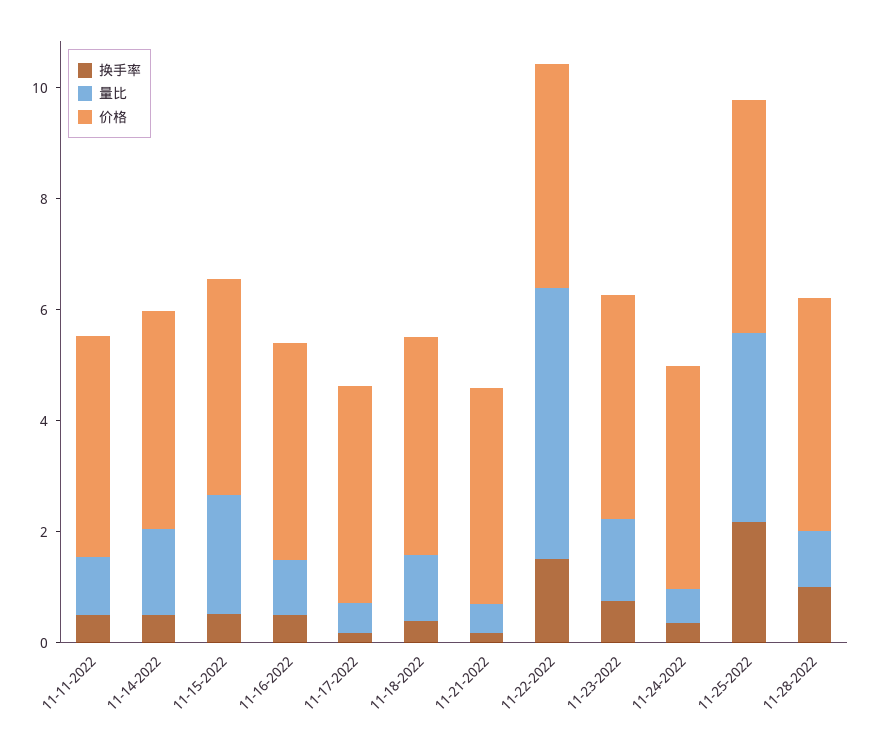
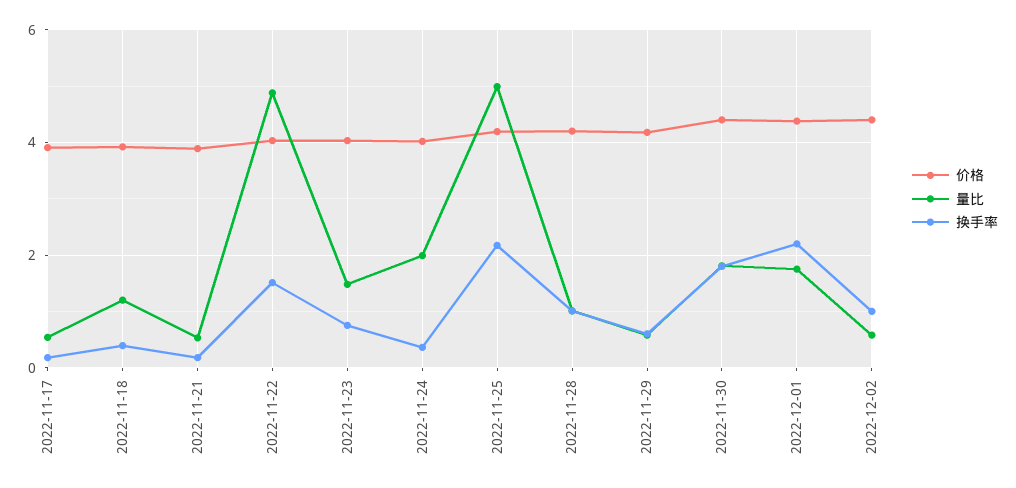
换手率, 11-11-2022: 0.5 -> none
量比, 11-11-2022: 1 -> none
价格, 11-11-2022: 4 -> none
换手率, 11-14-2022: 0.5 -> none
量比, 11-14-2022: 1.5 -> none
价格, 11-14-2022: 4 -> none
换手率, 11-15-2022: 0.5 -> none
量比, 11-15-2022: 2 -> none
价格, 11-15-2022: 4 -> none
换手率, 11-16-2022: 0.5 -> none
量比, 11-16-2022: 1 -> none
价格, 11-16-2022: 4 -> none
量比, 11-24-2022: 0.5 -> 2
量比, 11-25-2022: 3.5 -> 5
价格, 2022-11-29: none -> 4.2
量比, 2022-11-29: none -> 0.6
换手率, 2022-11-29: none -> 0.6
价格, 2022-11-30: none -> 4.4
量比, 2022-11-30: none -> 1.8
换手率, 2022-11-30: none -> 1.8
价格, 2022-12-01: none -> 4.4
量比, 2022-12-01: none -> 1.8
换手率, 2022-12-01: none -> 2.2
价格, 2022-12-02: none -> 4.4
量比, 2022-12-02: none -> 0.6
换手率, 2022-12-02: none -> 1

